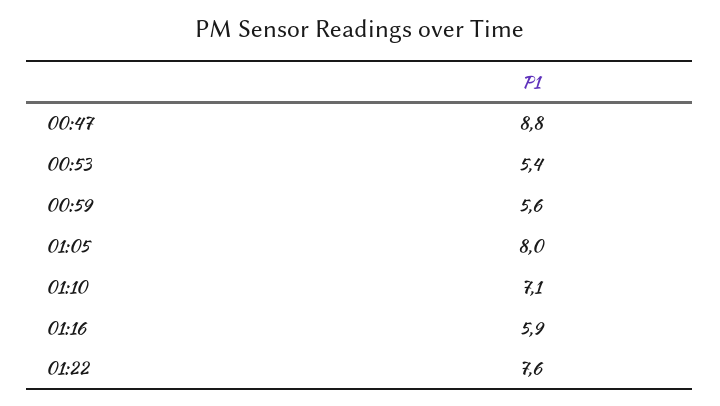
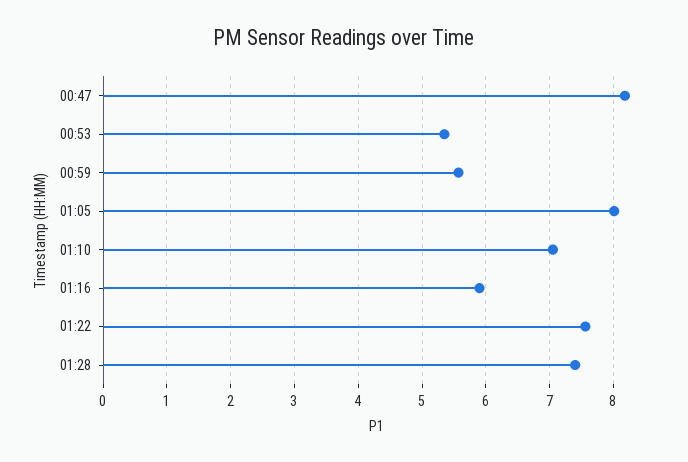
00:47: 8.8 -> 8.2
01:28: none -> 7.4

